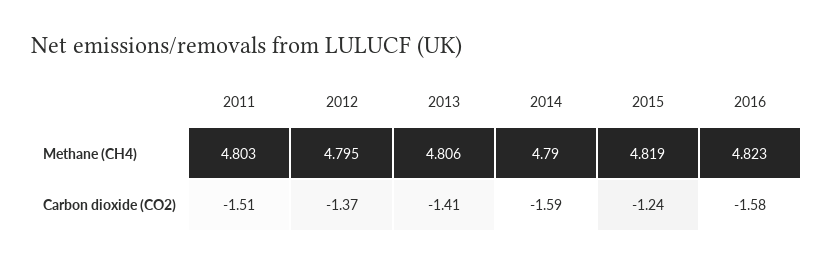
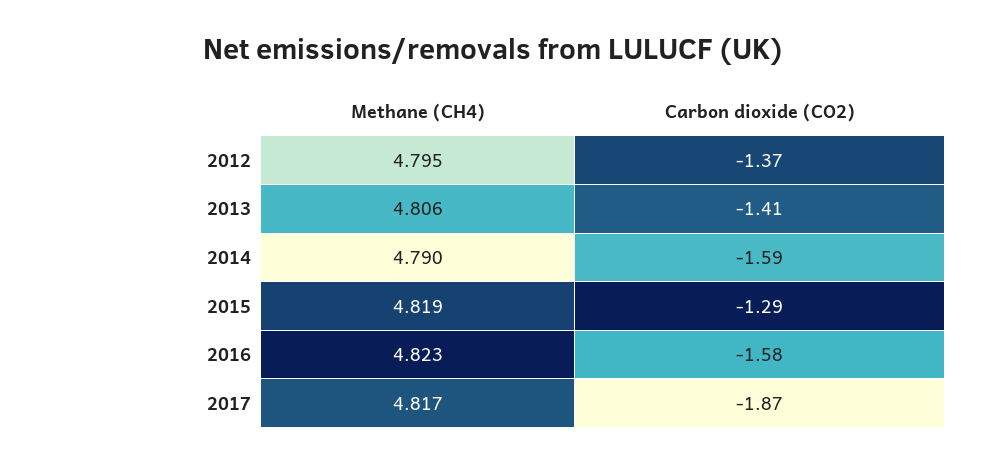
2011, Methane (CH4): 4.803 -> none
2011, Carbon dioxide (CO2): -1.51 -> none
2015, Carbon dioxide (CO2): -1.24 -> -1.29
2017, Methane (CH4): none -> 4.817
2017, Carbon dioxide (CO2): none -> -1.87

